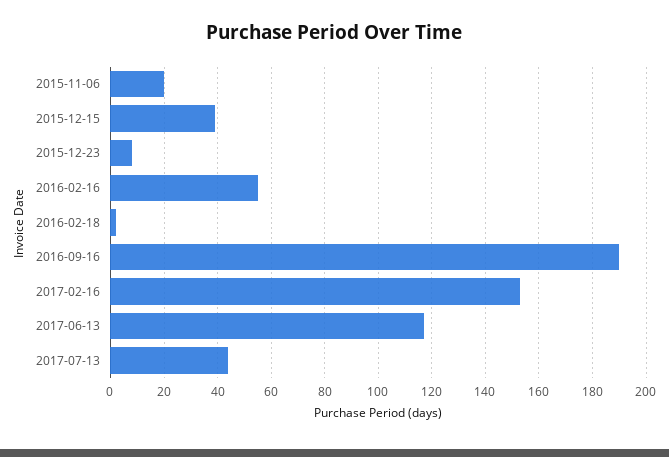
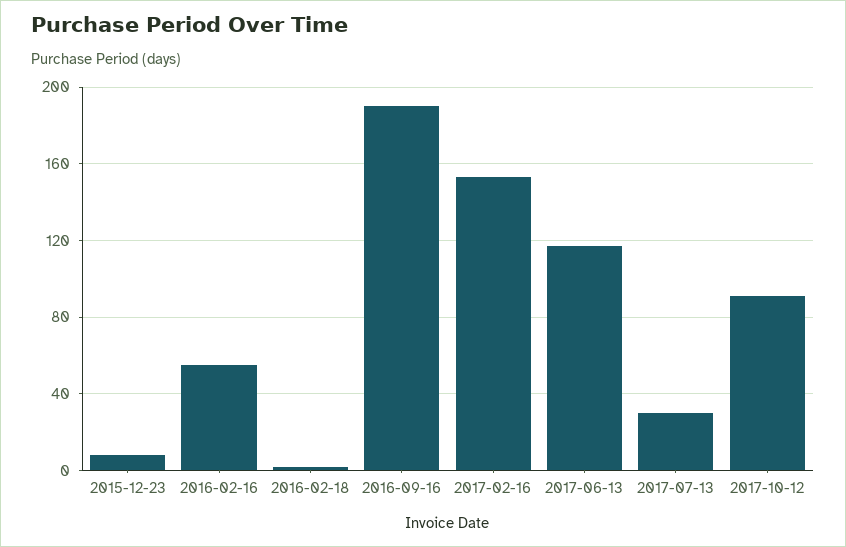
2015-11-06: 20 -> none
2015-12-15: 40 -> none
2017-07-13: 45 -> 30
2017-10-12: none -> 90

